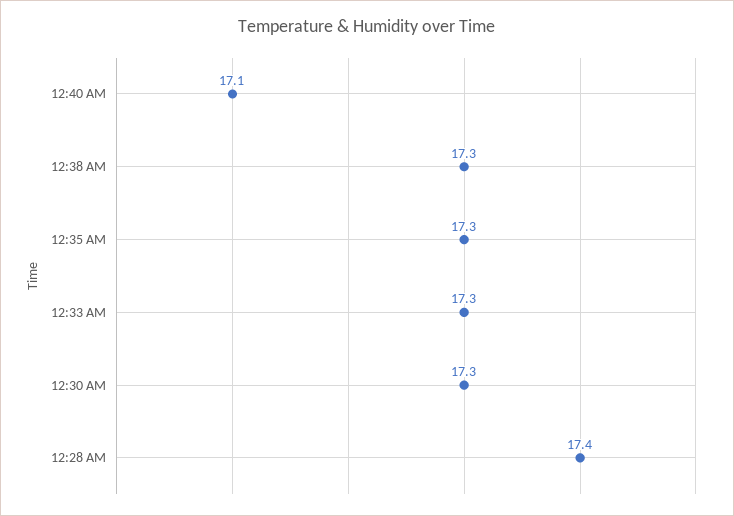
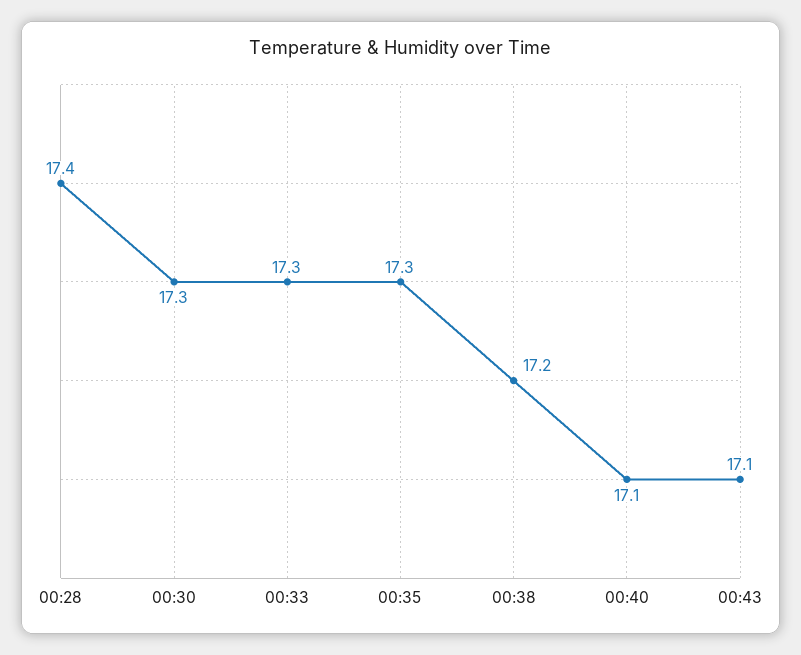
12:38 AM: 17.3 -> 17.2
00:43: none -> 17.1

